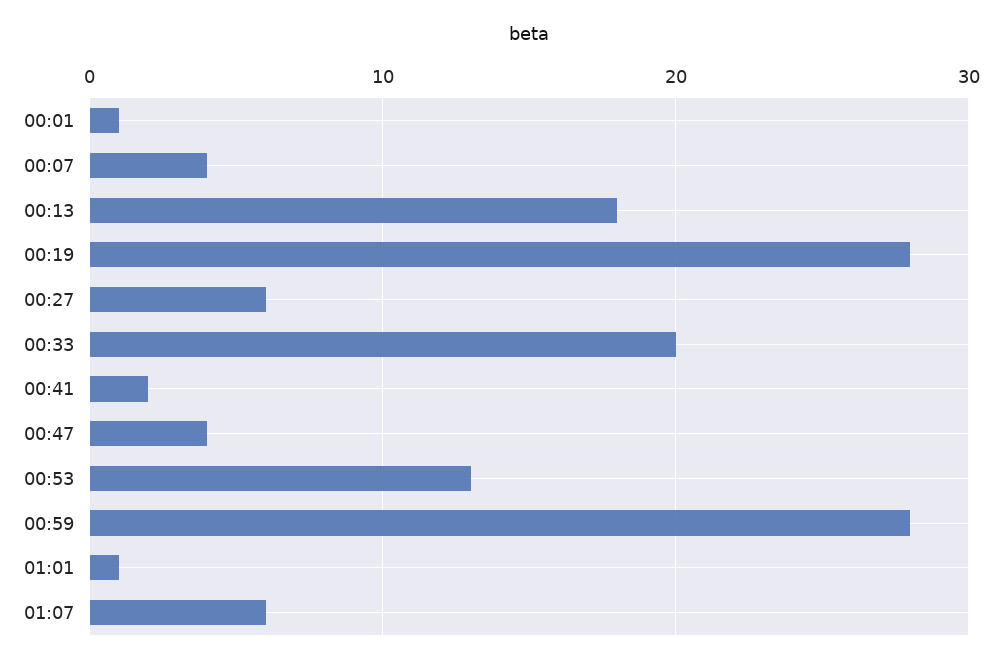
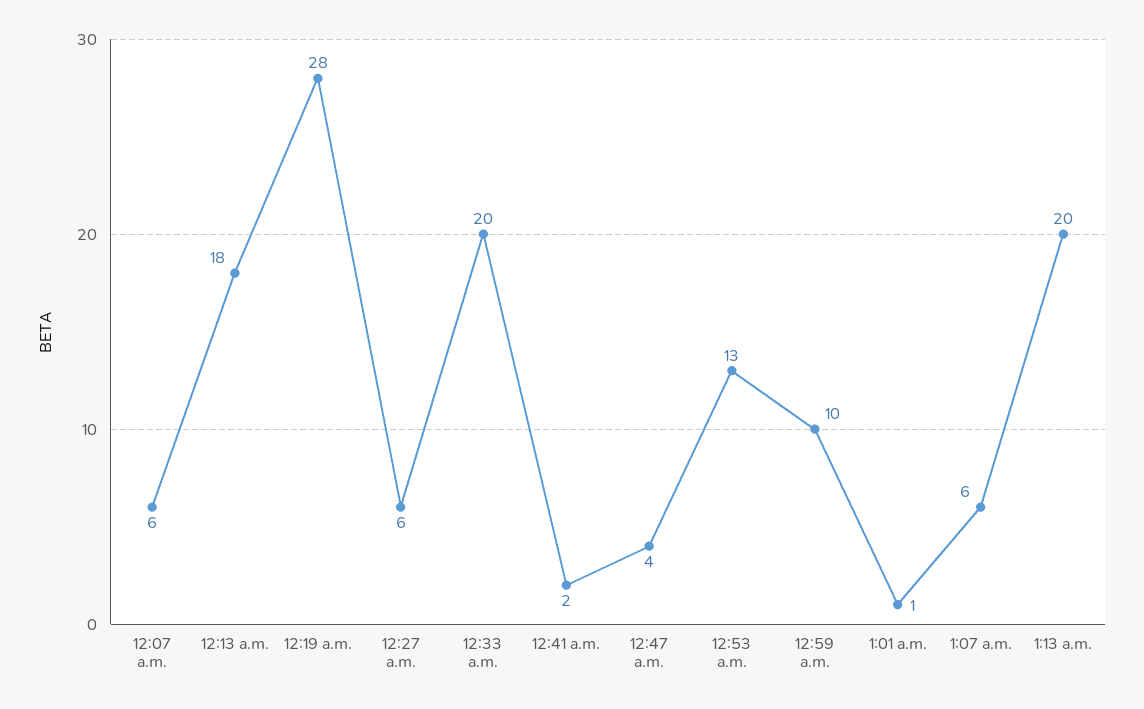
00:01: 1 -> none
00:07: 4 -> 6
00:59: 28 -> 10
1:13 a.m.: none -> 20

